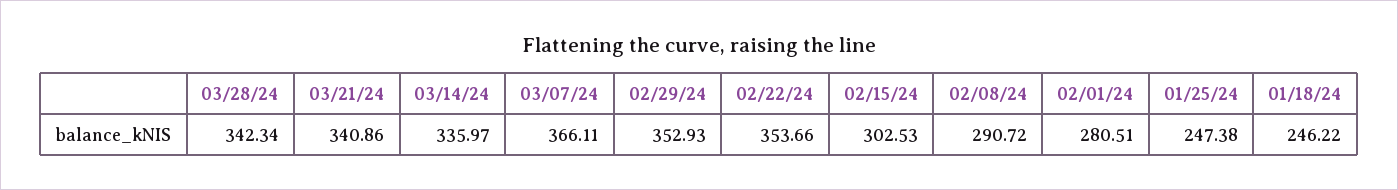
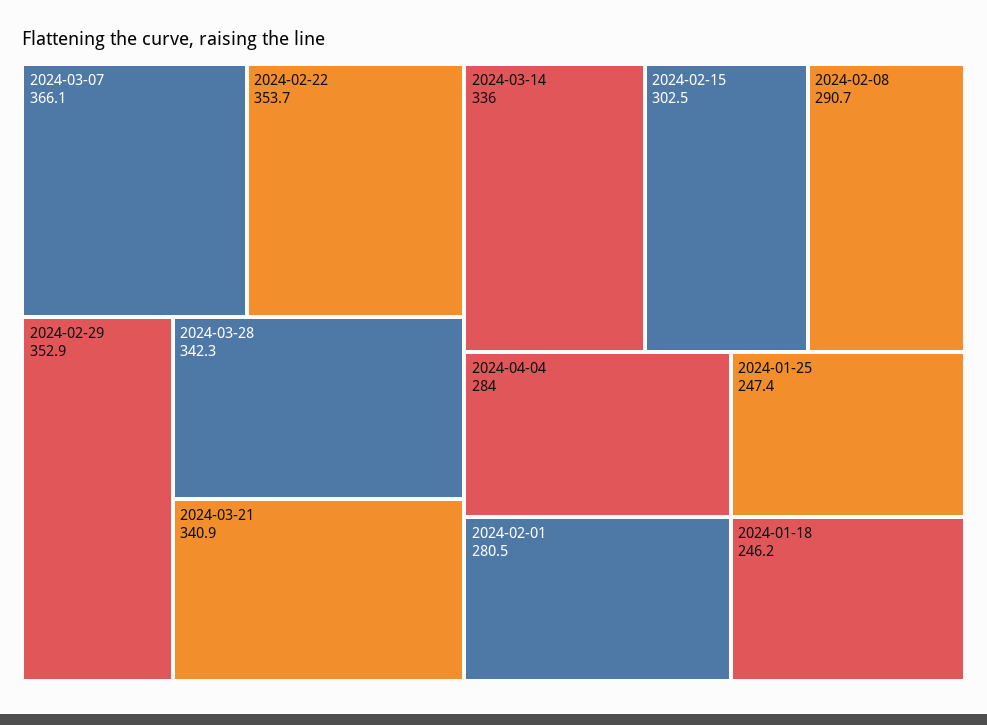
2024-04-04: none -> 284

